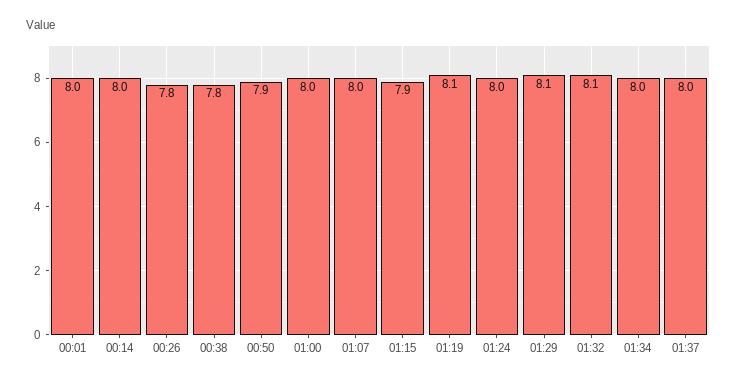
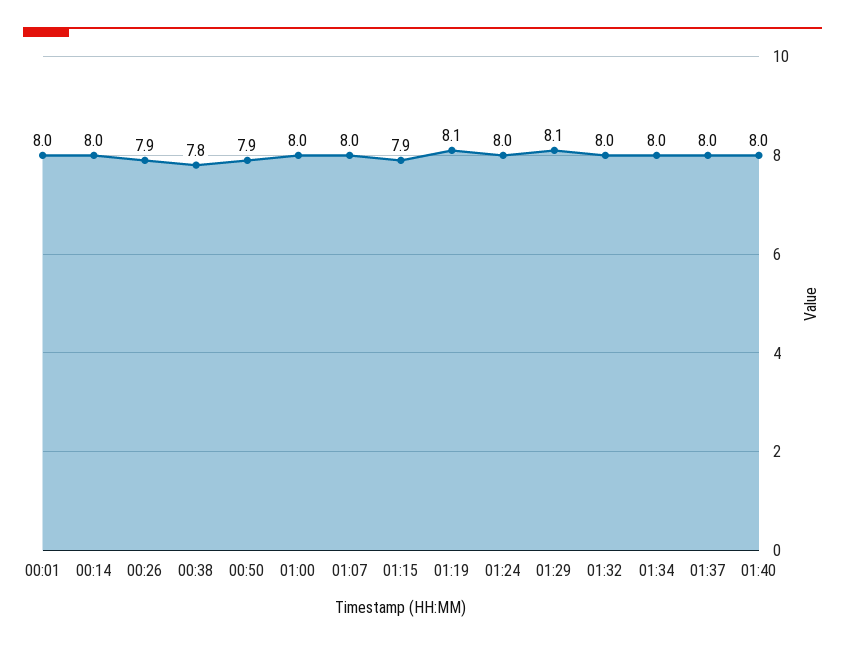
00:26: 7.8 -> 7.9
01:32: 8.1 -> 8
01:40: none -> 8

